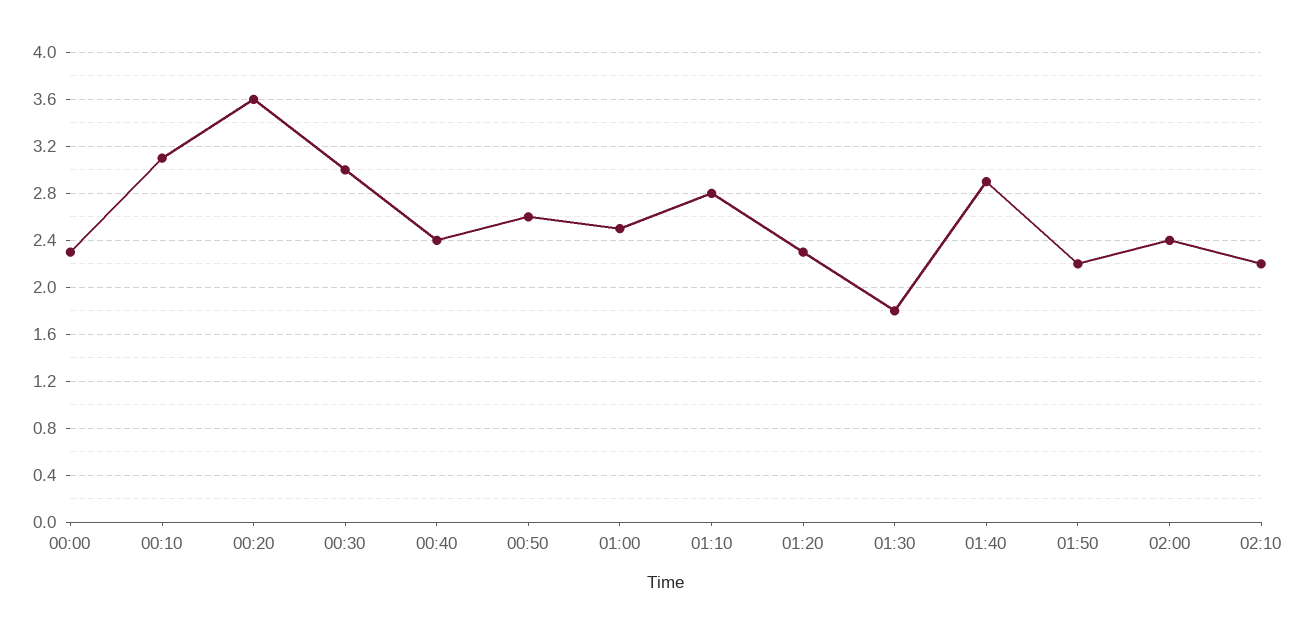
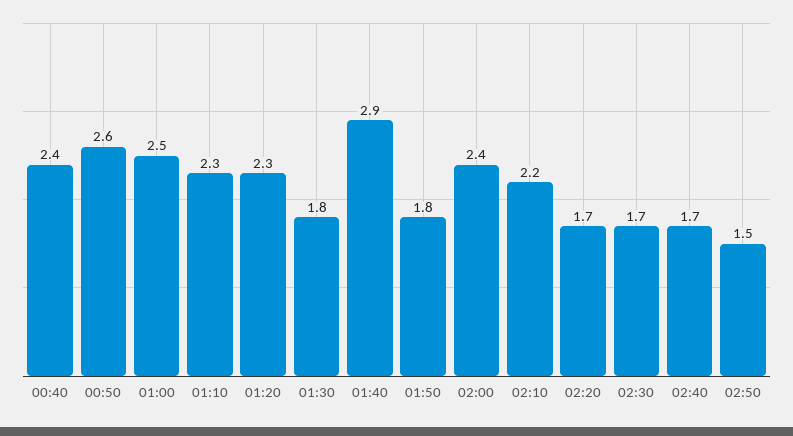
00:00: 2.3 -> none
00:10: 3.1 -> none
00:20: 3.6 -> none
00:30: 3 -> none
01:10: 2.8 -> 2.3
01:50: 2.2 -> 1.8
02:20: none -> 1.7
02:30: none -> 1.7
02:40: none -> 1.7
02:50: none -> 1.5

